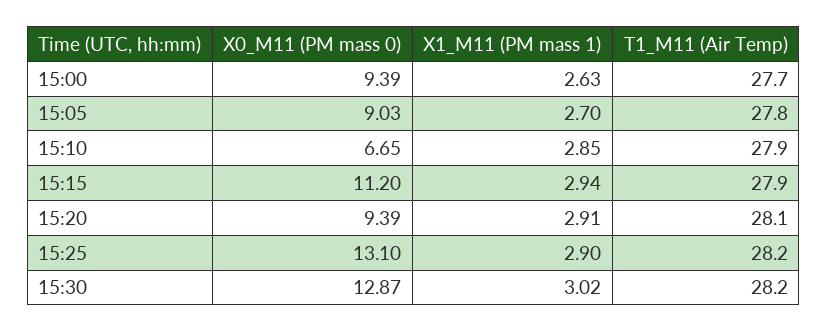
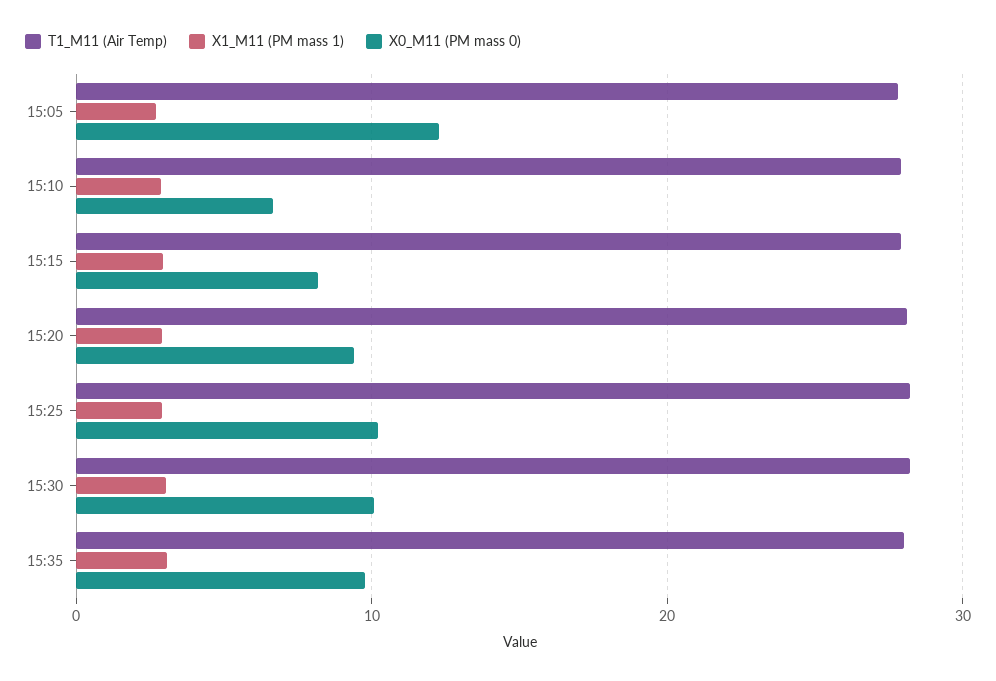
X0_M11 (PM mass 0), 15:00: 9.39 -> none
X1_M11 (PM mass 1), 15:00: 2.63 -> none
T1_M11 (Air Temp), 15:00: 27.7 -> none
X0_M11 (PM mass 0), 15:05: 9.03 -> 12
X0_M11 (PM mass 0), 15:15: 11.2 -> 8
X0_M11 (PM mass 0), 15:25: 13.1 -> 10
X0_M11 (PM mass 0), 15:30: 12.87 -> 10
T1_M11 (Air Temp), 15:35: none -> 28
X1_M11 (PM mass 1), 15:35: none -> 3
X0_M11 (PM mass 0), 15:35: none -> 10

